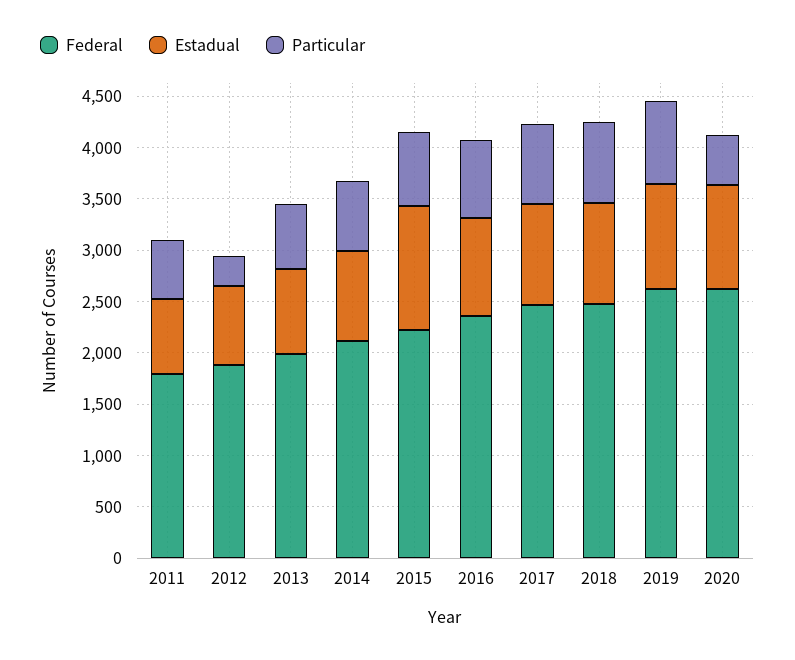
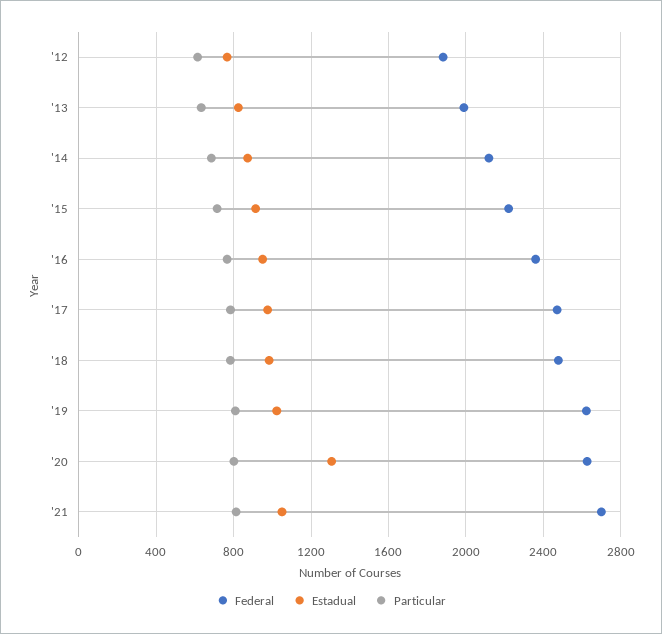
Federal, 2011: 1800 -> none
Estadual, 2011: 700 -> none
Particular, 2011: 600 -> none
Particular, 2012: 300 -> 600
Estadual, 2015: 1200 -> 900
Estadual, 2020: 1000 -> 1300
Particular, 2020: 500 -> 800
Federal, '21: none -> 2700
Estadual, '21: none -> 1050
Particular, '21: none -> 800

